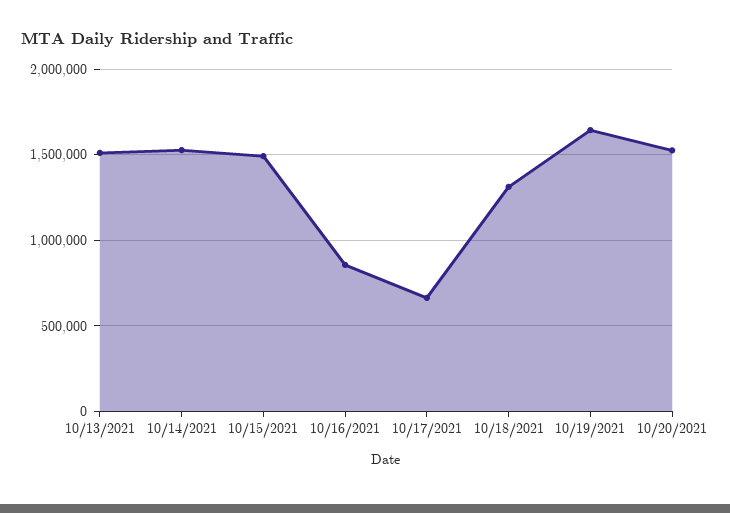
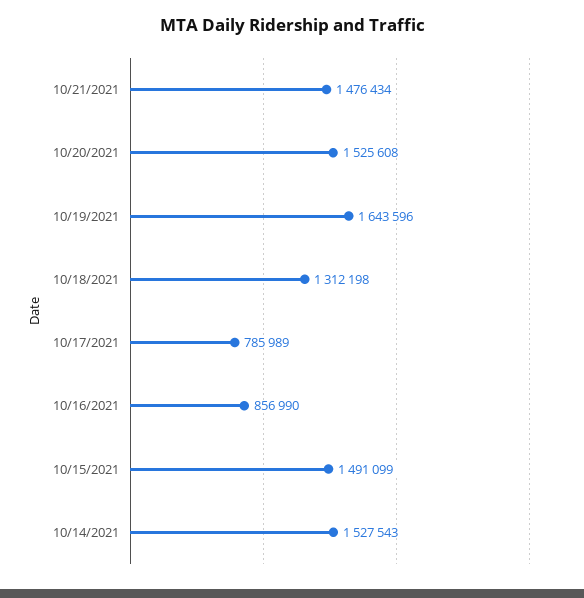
10/13/2021: 1500000 -> none
10/17/2021: 650000 -> 785989
10/21/2021: none -> 1476434

